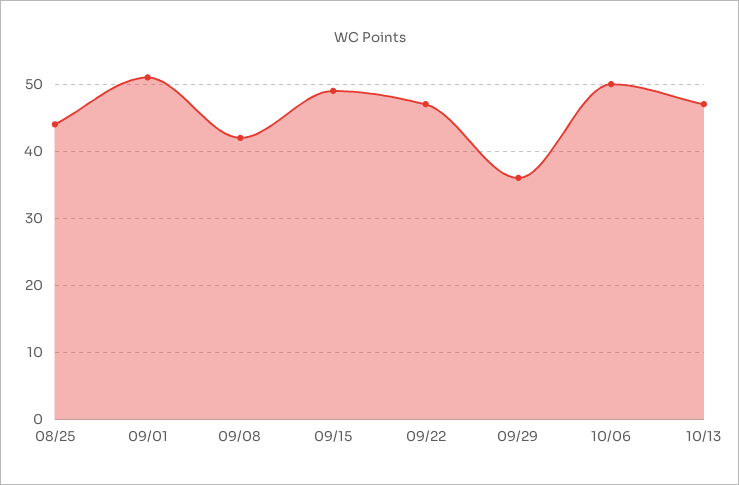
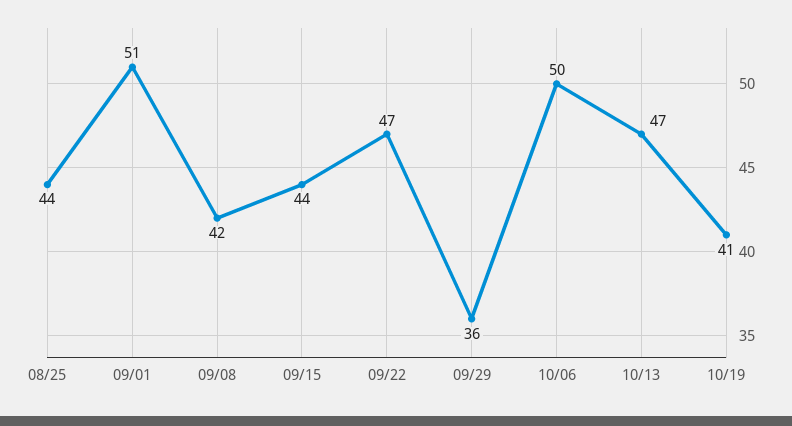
09/15: 49 -> 44
10/19: none -> 41

